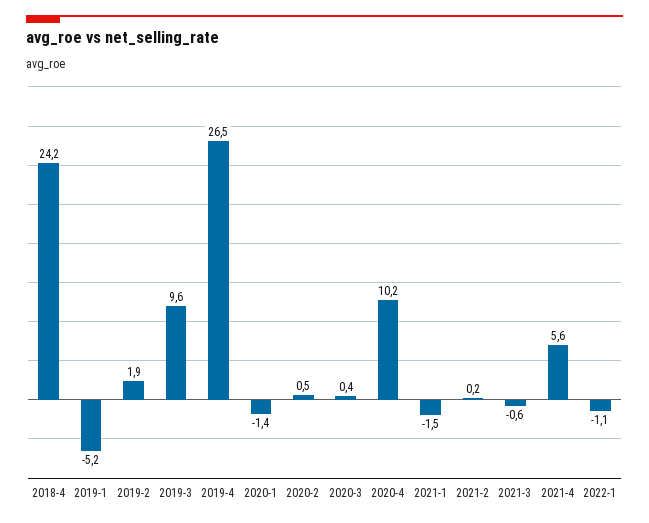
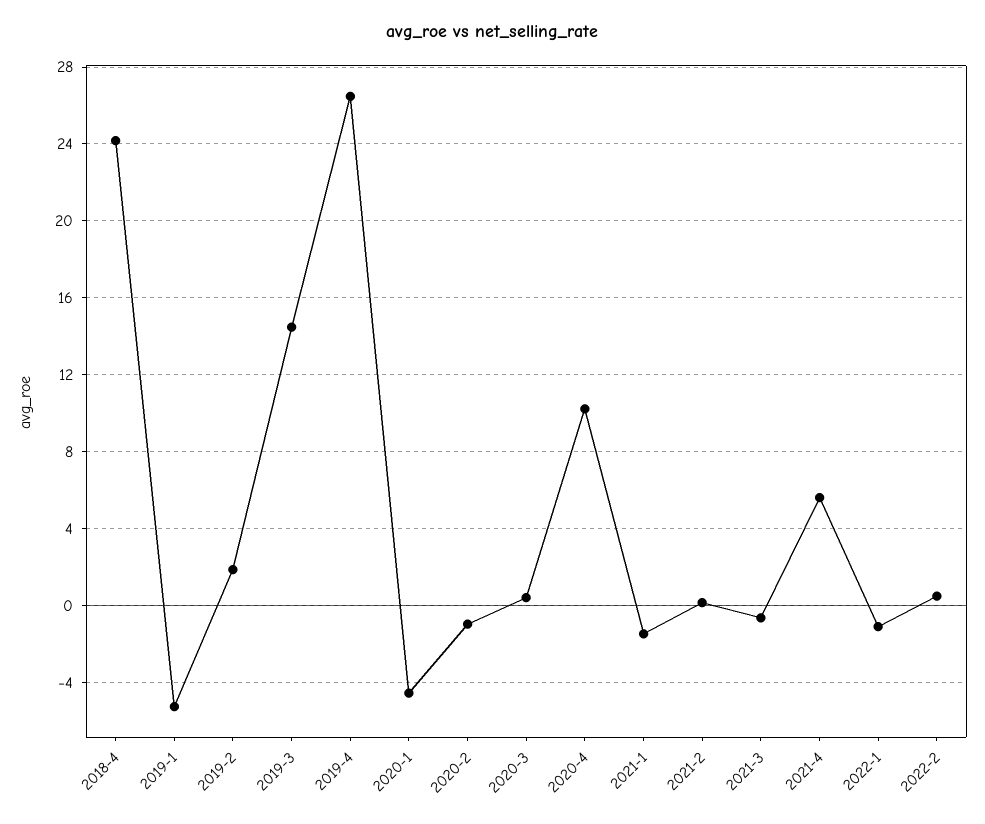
2019-3: 9.6 -> 14.5
2020-1: -1.4 -> -4.5
2020-2: 0.5 -> -1
2022-2: none -> 0.5

